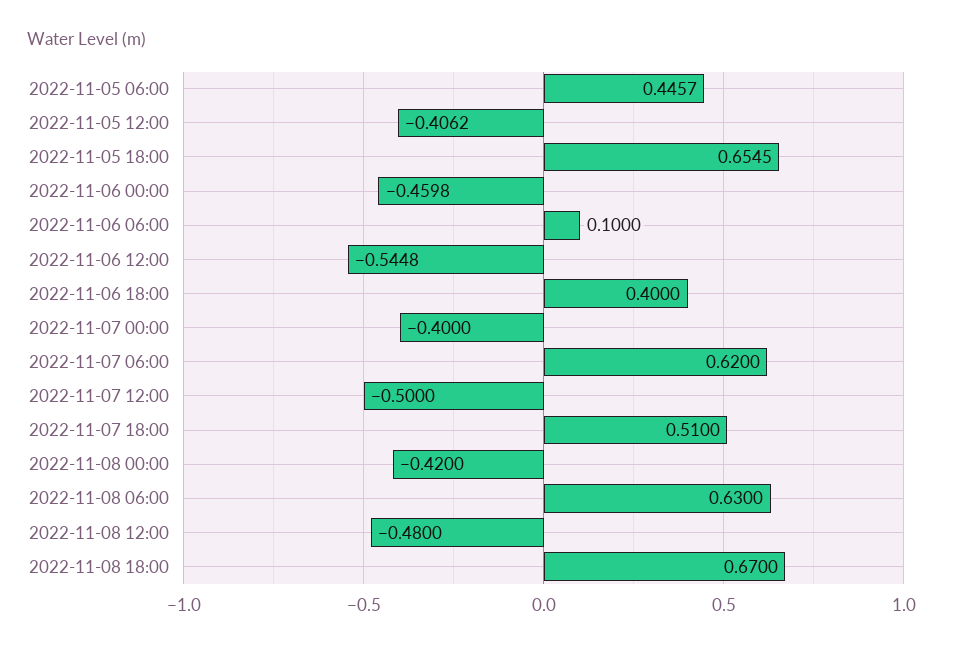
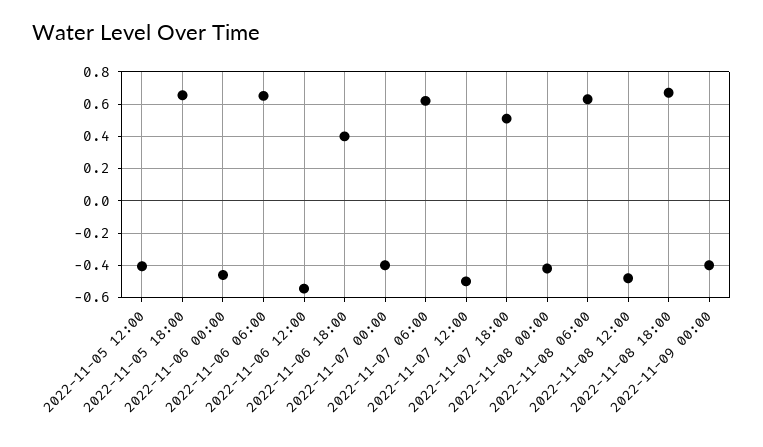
2022-11-05 06:00: 0.4457 -> none
2022-11-06 06:00: 0.1 -> 0.65
2022-11-09 00:00: none -> -0.4

